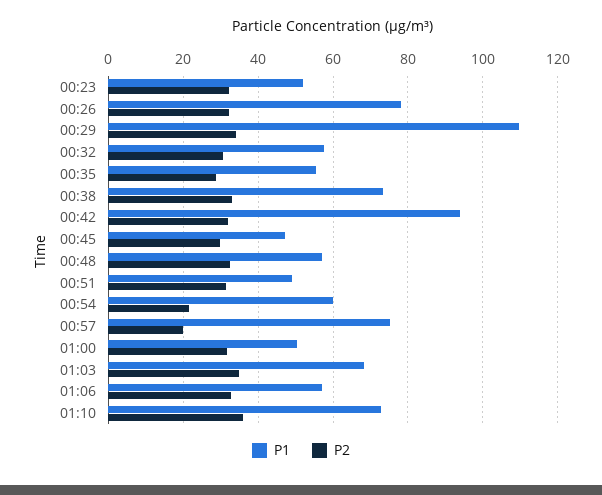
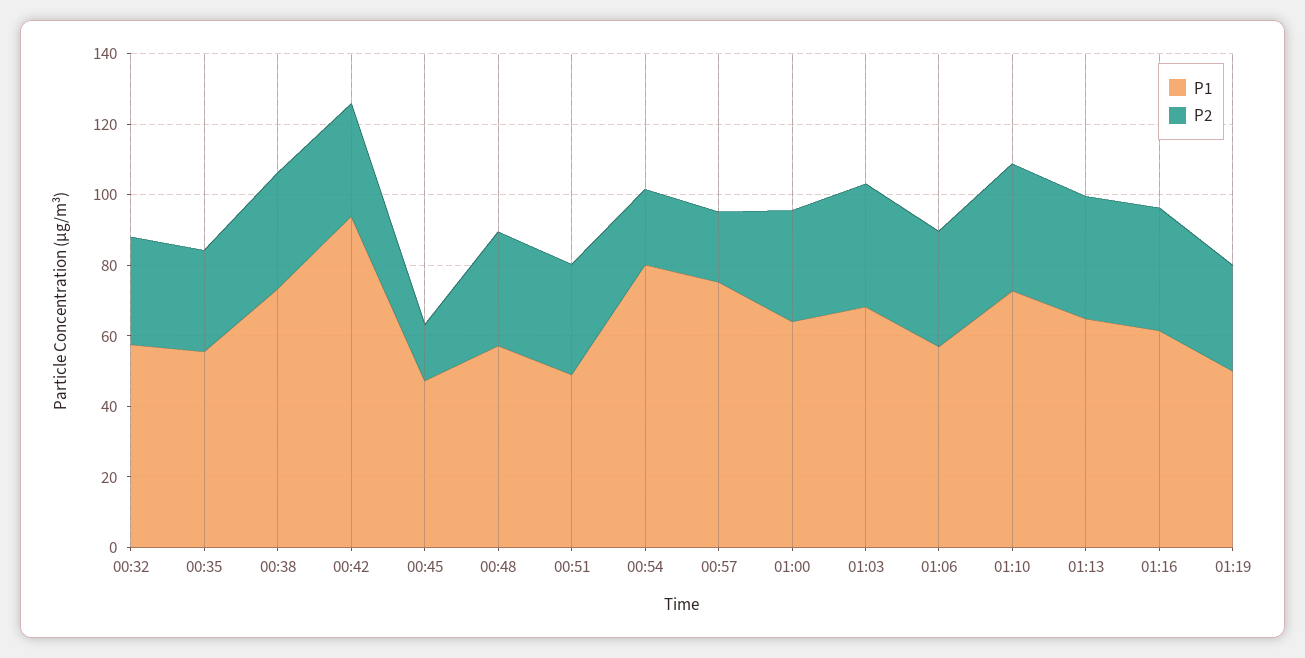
P1, 00:23: 52 -> none
P2, 00:23: 32 -> none
P1, 00:26: 78 -> none
P2, 00:26: 32 -> none
P1, 00:29: 110 -> none
P2, 00:29: 34 -> none
P2, 00:45: 30 -> 15
P1, 00:54: 60 -> 80
P1, 01:00: 50 -> 65
P1, 01:13: none -> 65
P2, 01:13: none -> 35
P1, 01:16: none -> 60
P2, 01:16: none -> 35
P1, 01:19: none -> 50
P2, 01:19: none -> 30

